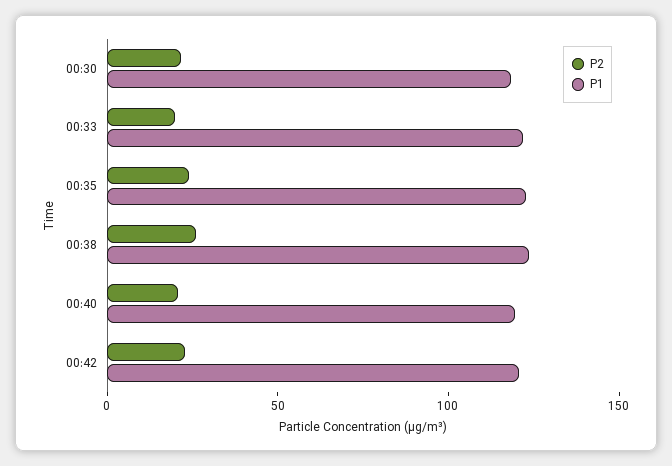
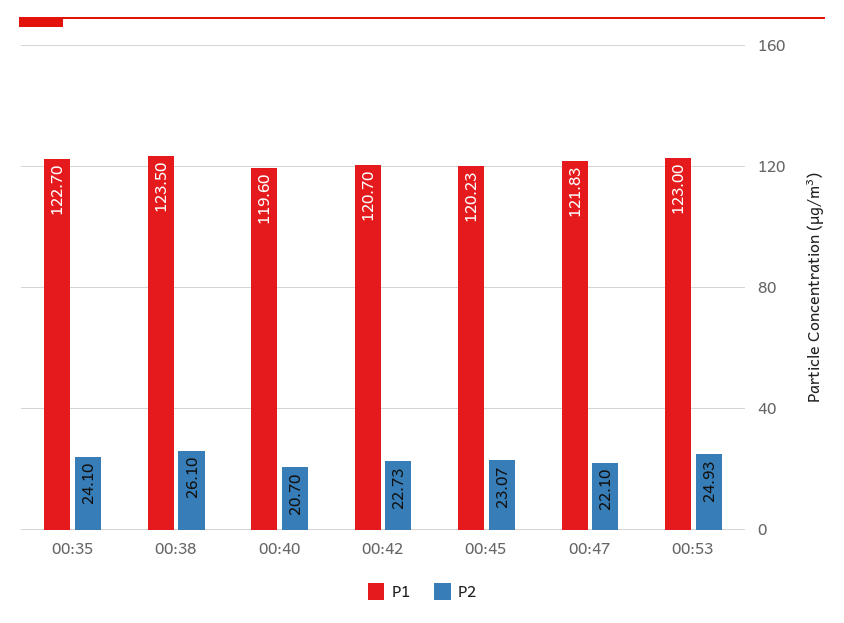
P2, 00:30: 20 -> none
P1, 00:30: 120 -> none
P2, 00:33: 20 -> none
P1, 00:33: 120 -> none
P1, 00:45: none -> 120.23
P2, 00:45: none -> 23.07
P1, 00:47: none -> 121.83
P2, 00:47: none -> 22.1
P1, 00:53: none -> 123
P2, 00:53: none -> 24.93

